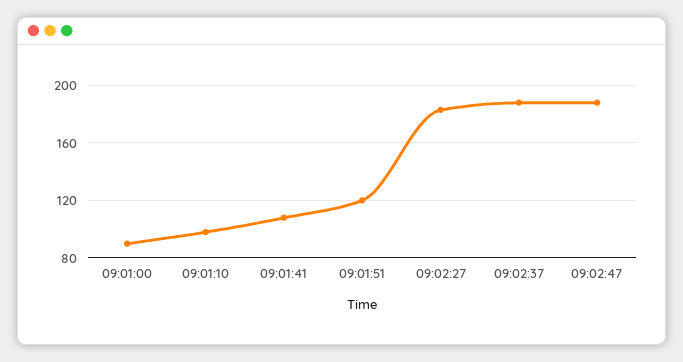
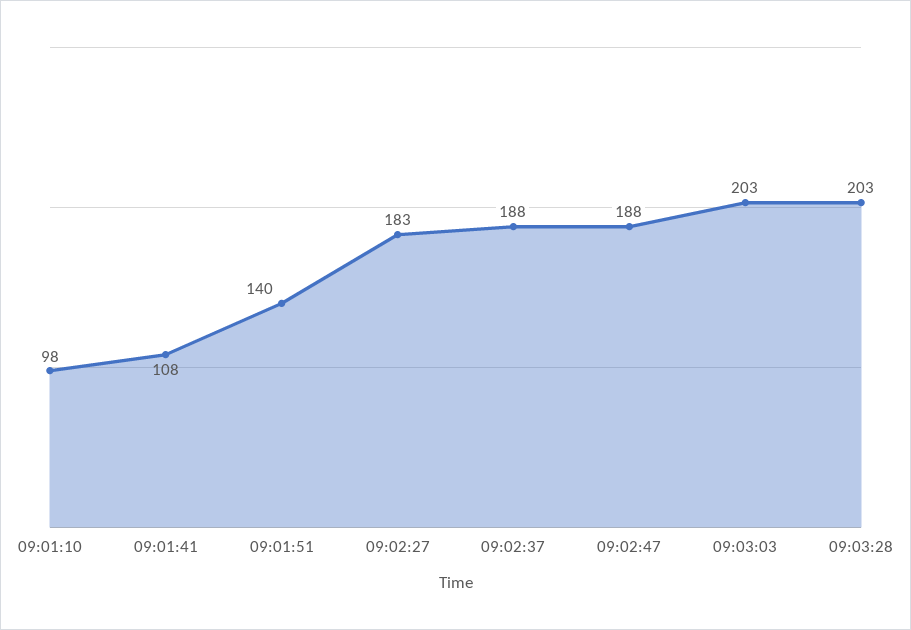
09:01:00: 90 -> none
09:01:51: 120 -> 140
09:03:03: none -> 203
09:03:28: none -> 203

